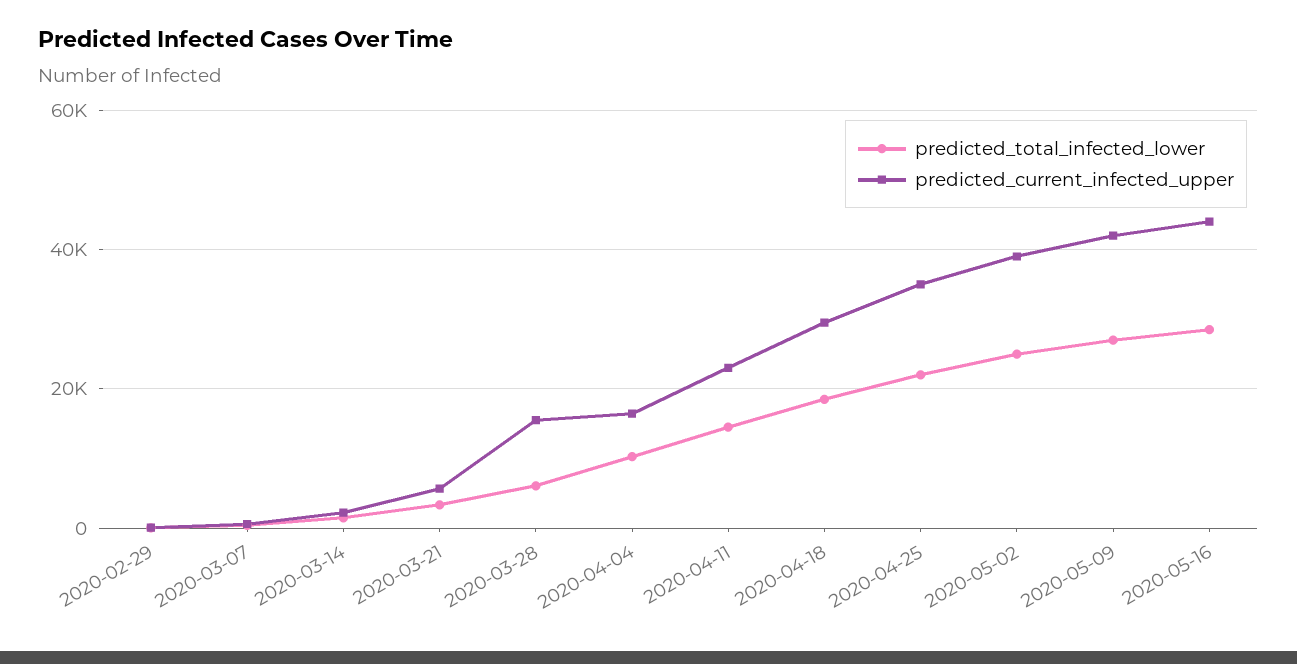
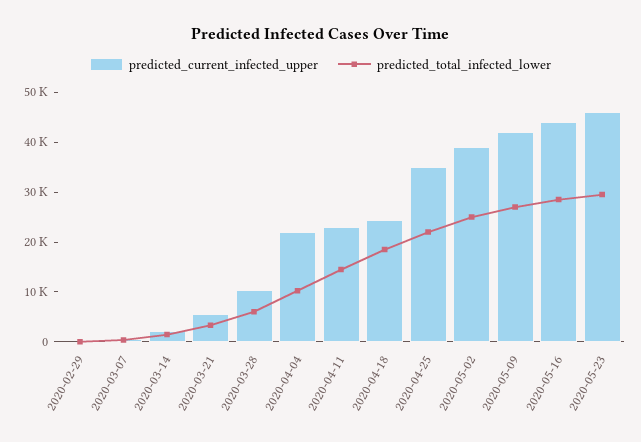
predicted_current_infected_upper, 2020-03-28: 16000 -> 10000
predicted_current_infected_upper, 2020-04-04: 16000 -> 22000
predicted_current_infected_upper, 2020-04-18: 30000 -> 24000
predicted_current_infected_upper, 2020-05-23: none -> 46000
predicted_total_infected_lower, 2020-05-23: none -> 30000

